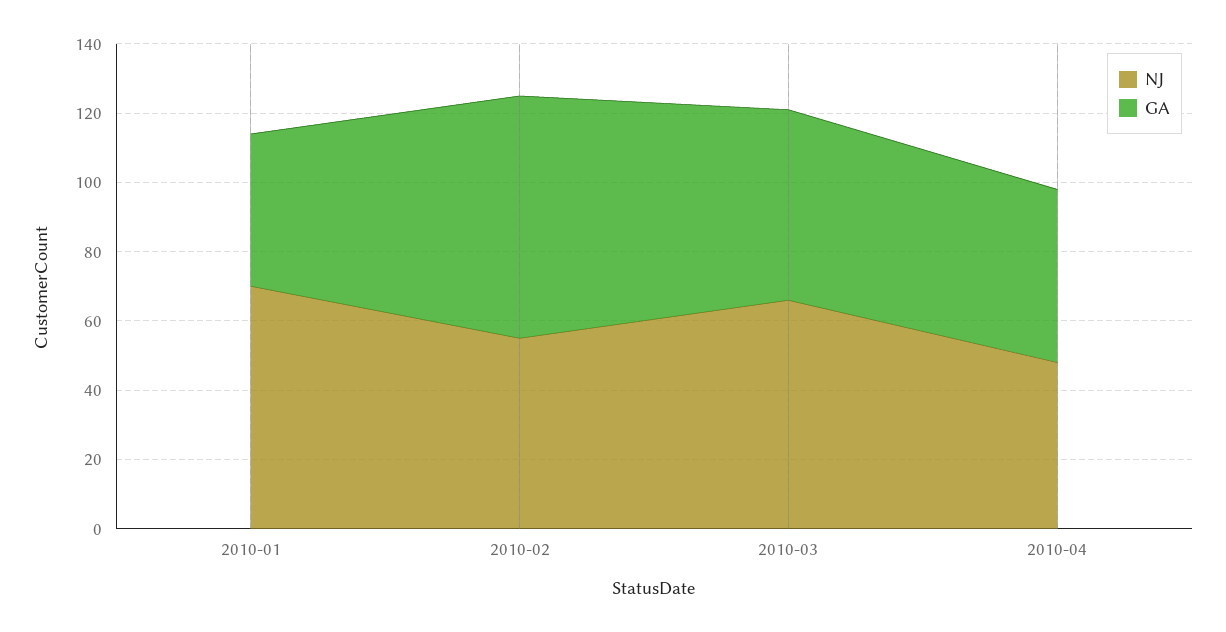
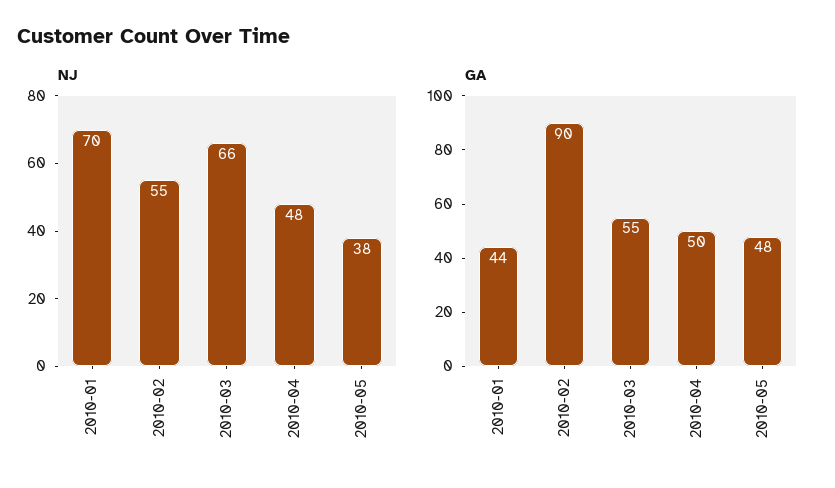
GA, 2010-02: 70 -> 90
NJ, 2010-05: none -> 38
GA, 2010-05: none -> 48

